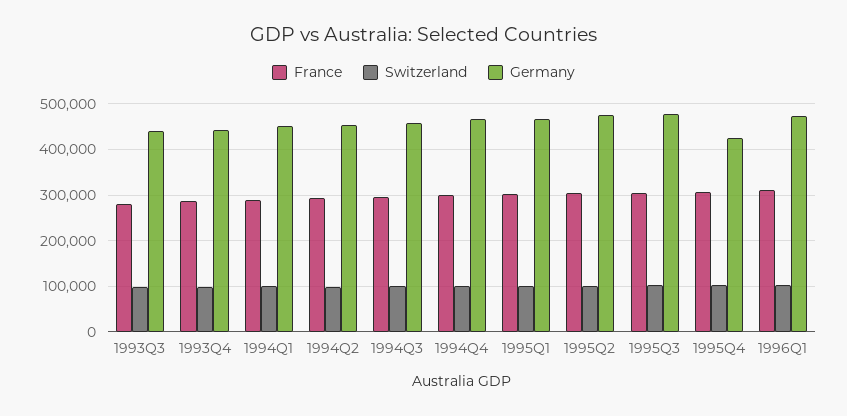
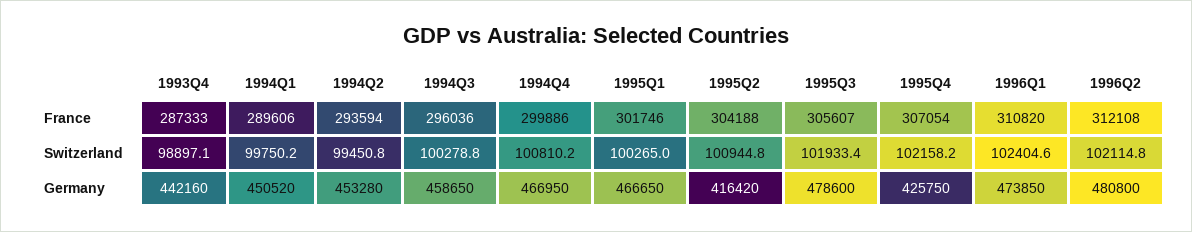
France, 1993Q3: 280000 -> none
Switzerland, 1993Q3: 100000 -> none
Germany, 1993Q3: 440000 -> none
Germany, 1995Q2: 480000 -> 416420
France, 1996Q2: none -> 312108
Switzerland, 1996Q2: none -> 102114.8
Germany, 1996Q2: none -> 480800

